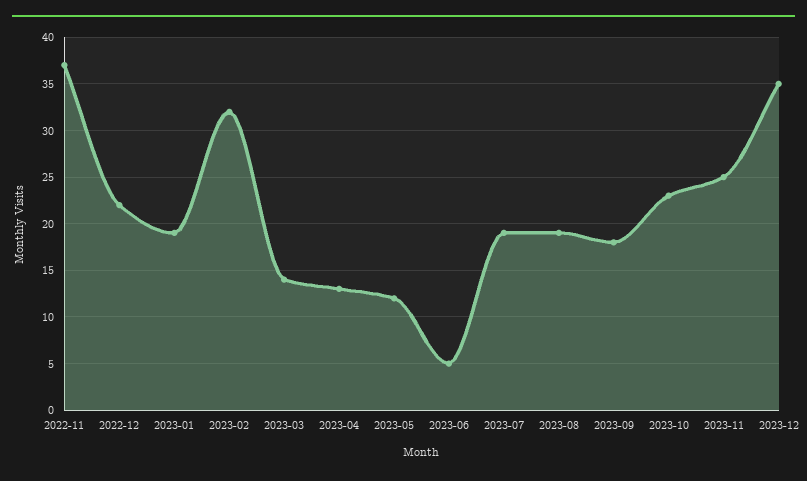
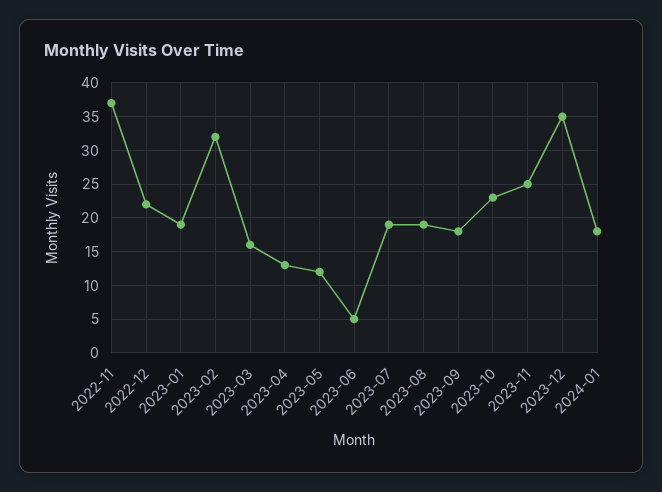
2023-03: 14 -> 16
2024-01: none -> 18

